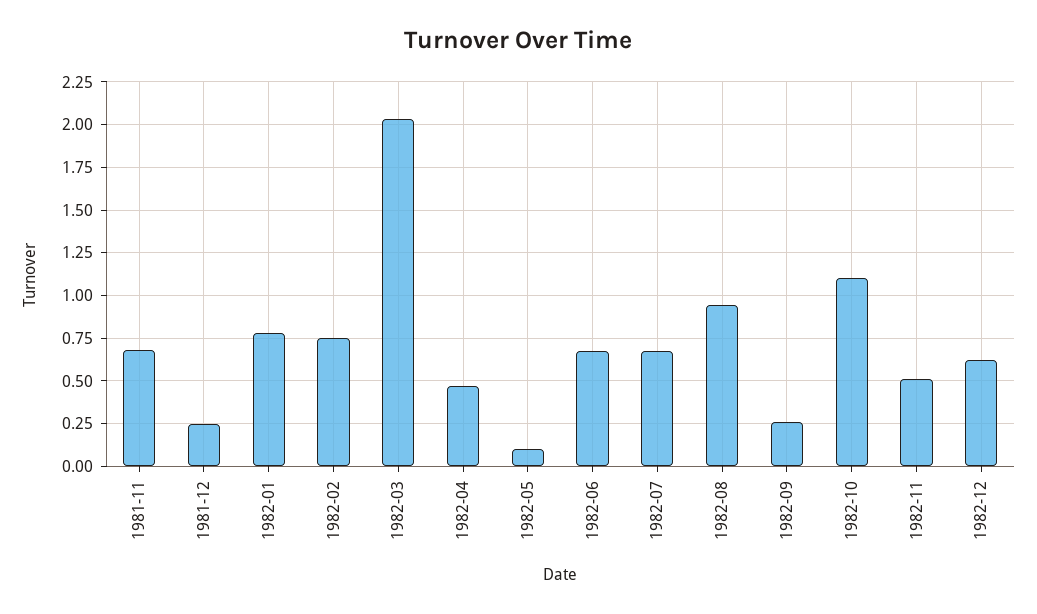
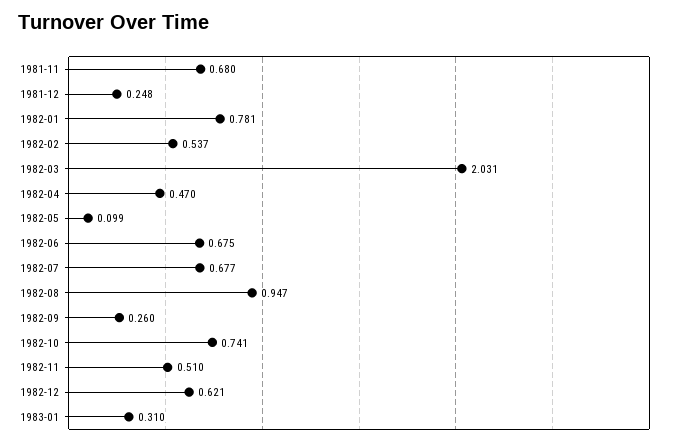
1982-02: 0.75 -> 0.537
1982-10: 1.1 -> 0.741
1983-01: none -> 0.31

